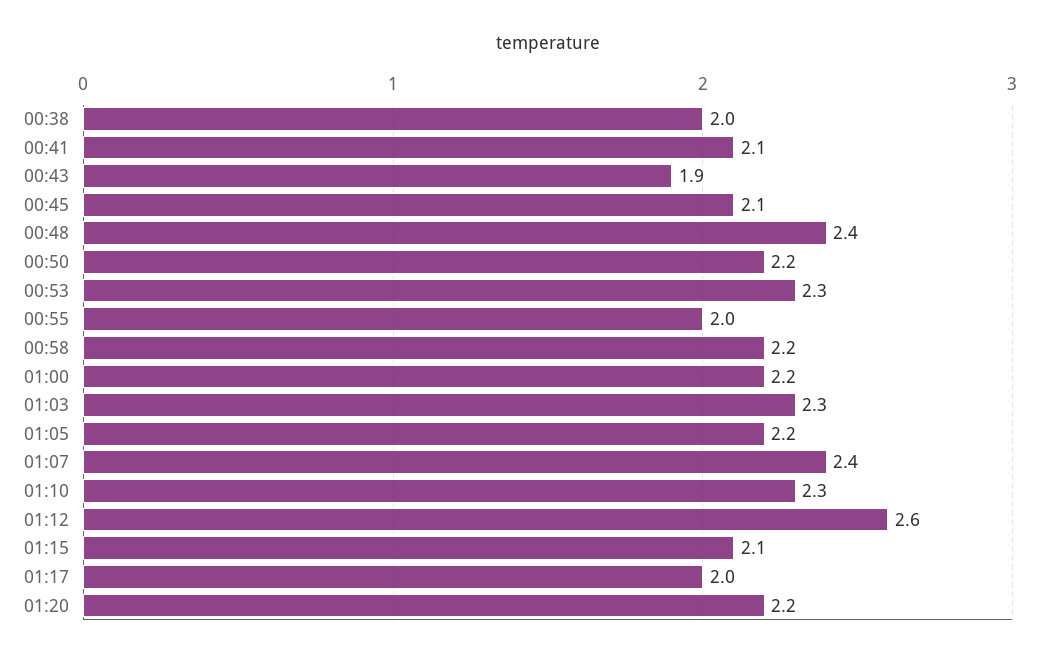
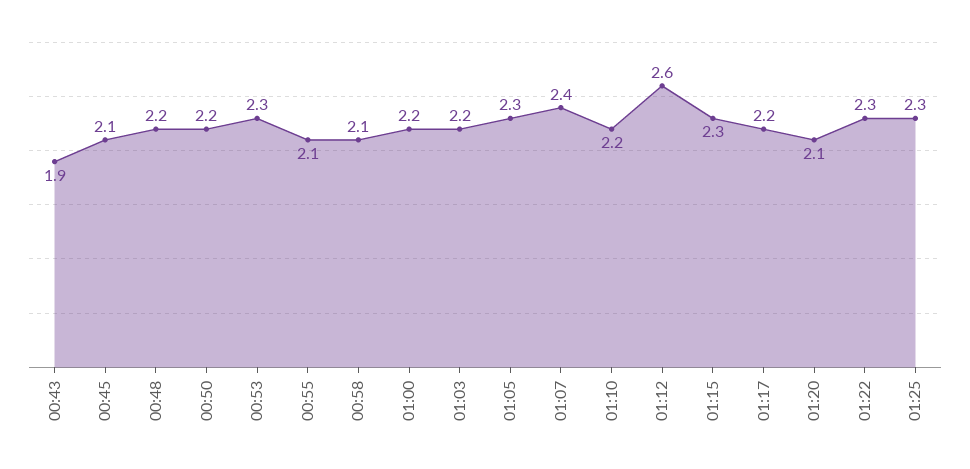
00:38: 2 -> none
00:41: 2.1 -> none
00:48: 2.4 -> 2.2
00:55: 2 -> 2.1
00:58: 2.2 -> 2.1
01:03: 2.3 -> 2.2
01:05: 2.2 -> 2.3
01:10: 2.3 -> 2.2
01:15: 2.1 -> 2.3
01:17: 2 -> 2.2
01:20: 2.2 -> 2.1
01:22: none -> 2.3
01:25: none -> 2.3

